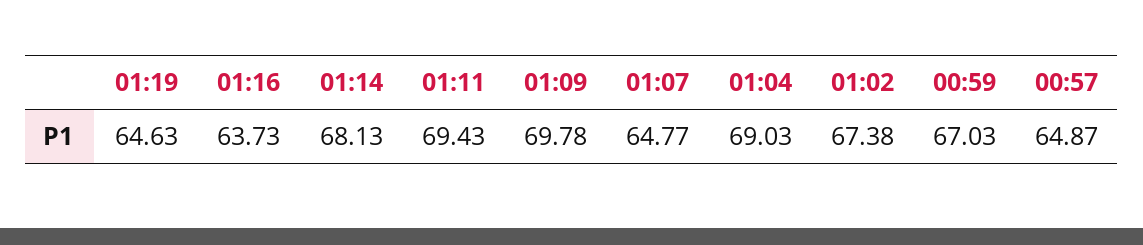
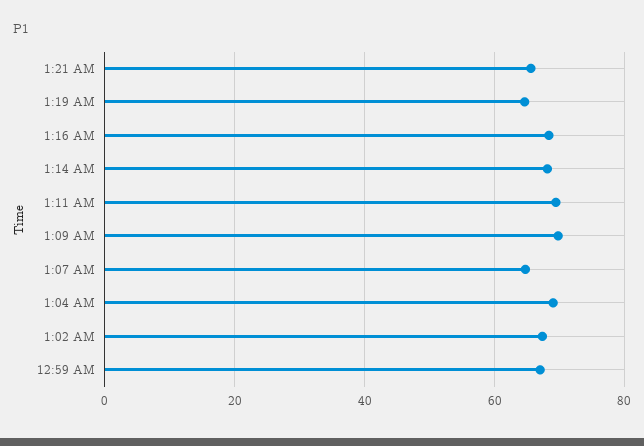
01:16: 63.73 -> 68
00:57: 64.87 -> none
1:21 AM: none -> 66

